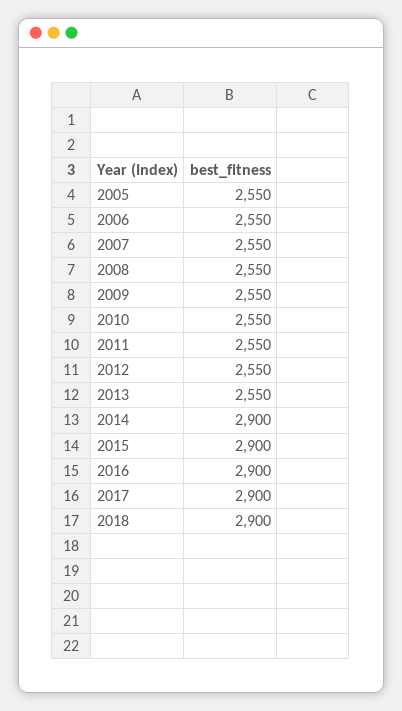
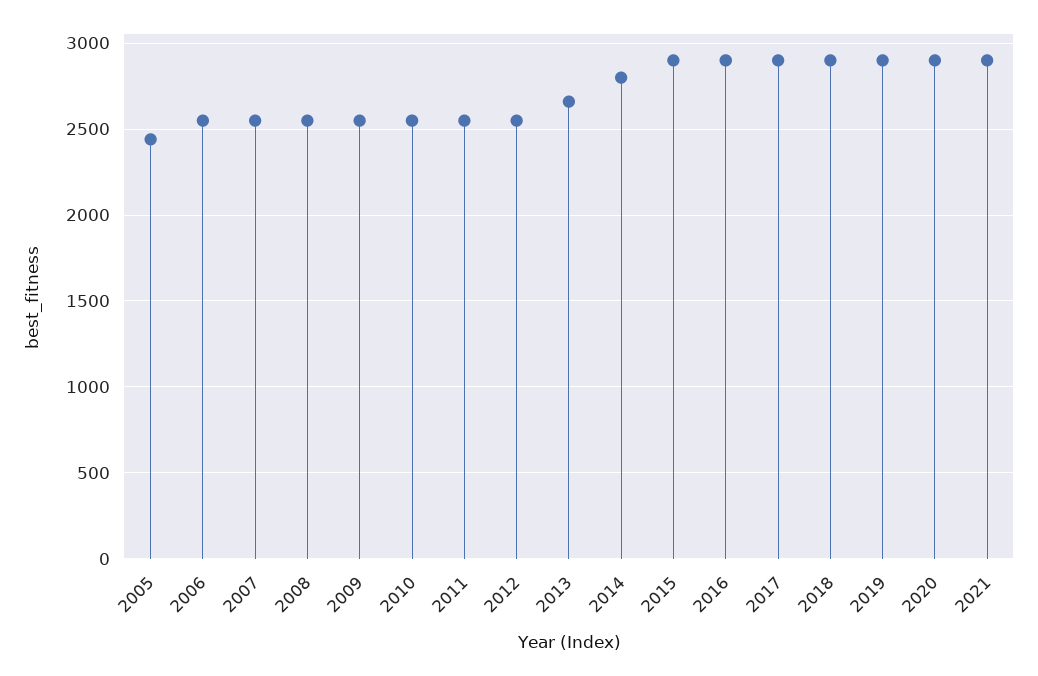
2005: 2550 -> 2450
2013: 2550 -> 2650
2014: 2900 -> 2800
2019: none -> 2900
2020: none -> 2900
2021: none -> 2900

